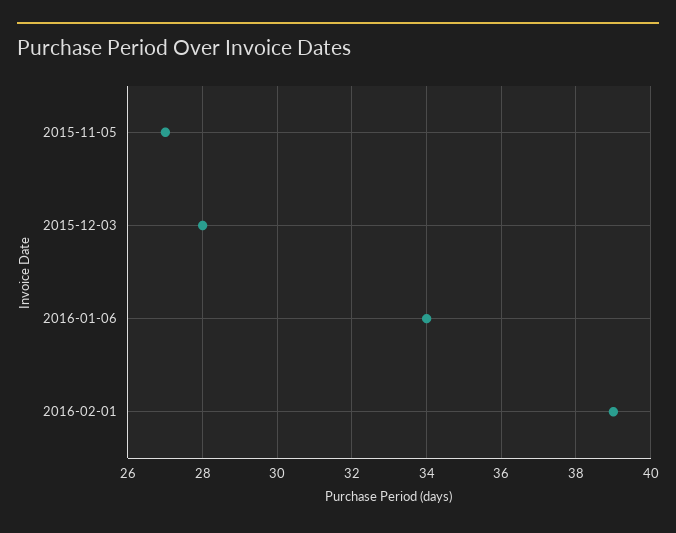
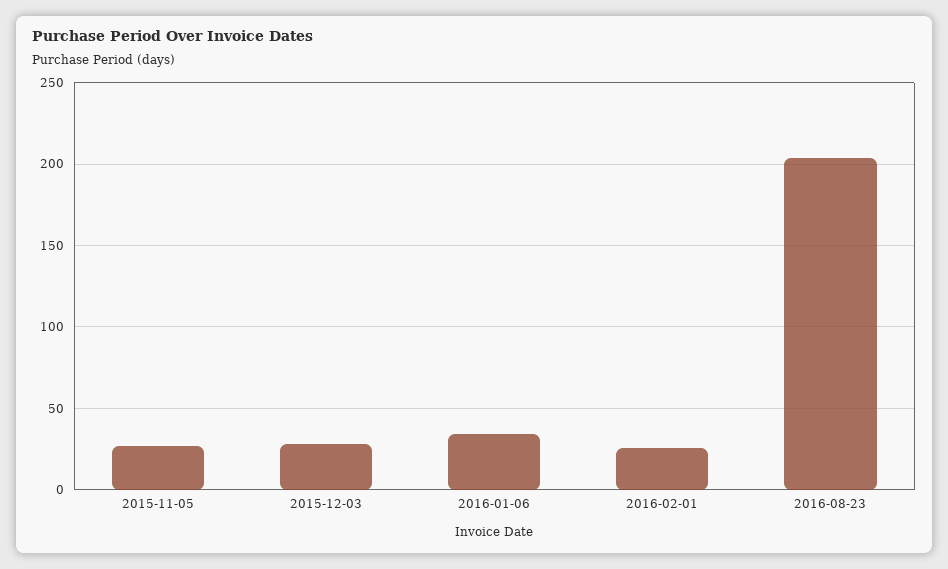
2016-02-01: 39 -> 25
2016-08-23: none -> 205

